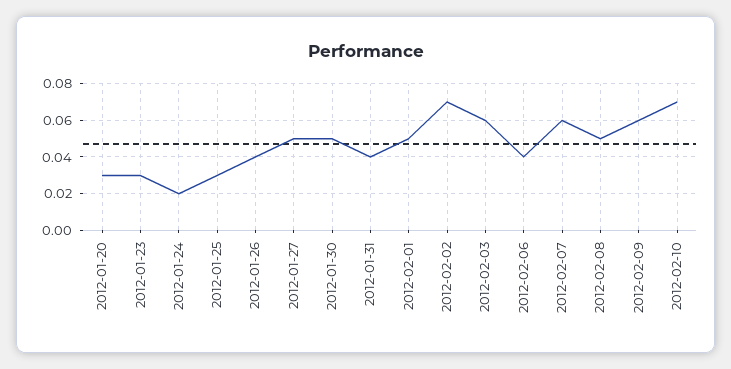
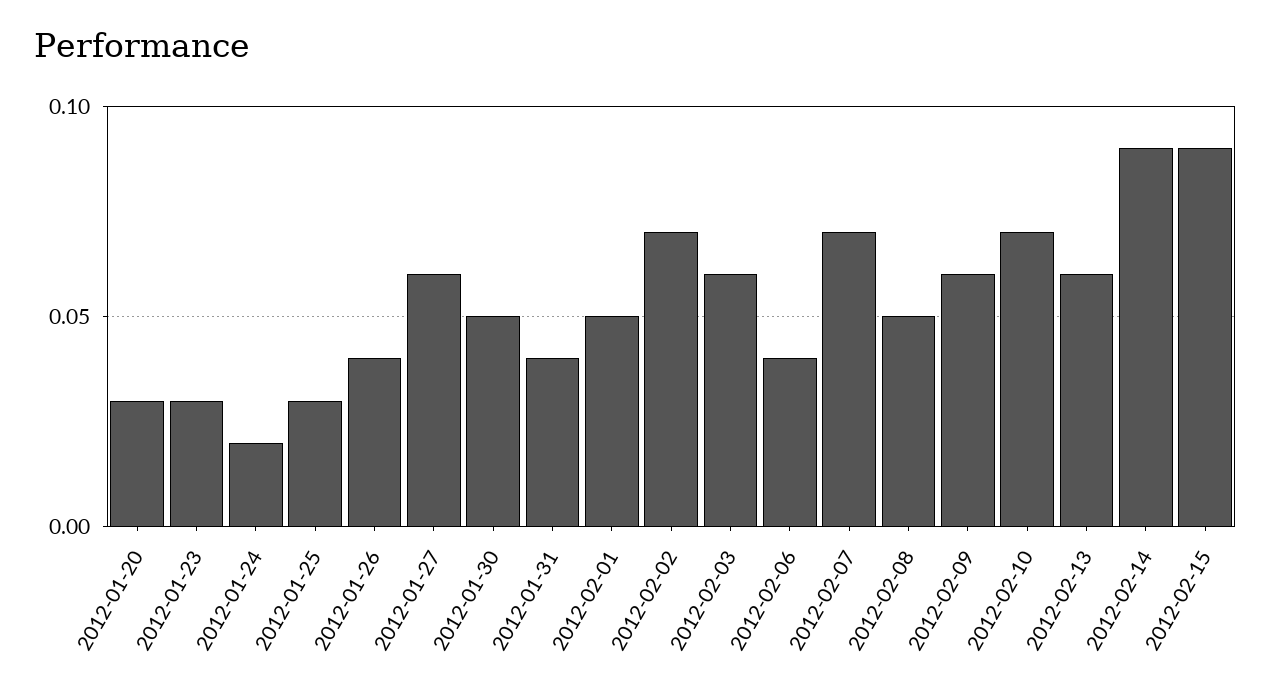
2012-01-27: 0.05 -> 0.06
2012-02-07: 0.06 -> 0.07
2012-02-13: none -> 0.06
2012-02-14: none -> 0.09
2012-02-15: none -> 0.09

